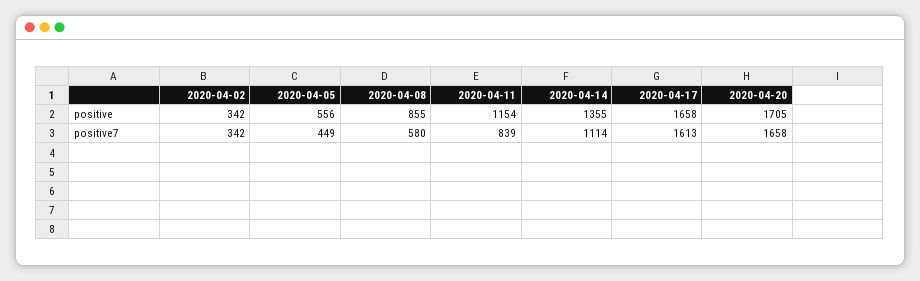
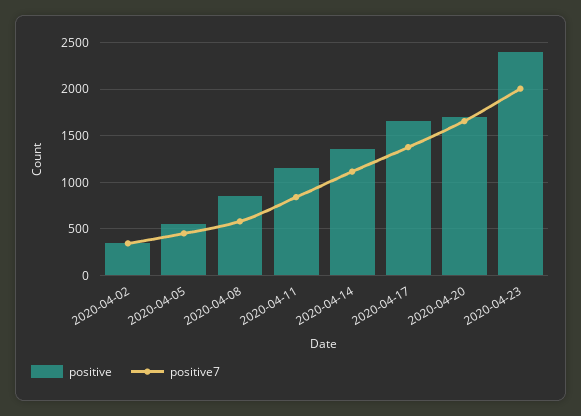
positive7, 2020-04-17: 1613 -> 1400
positive, 2020-04-23: none -> 2400
positive7, 2020-04-23: none -> 2000

